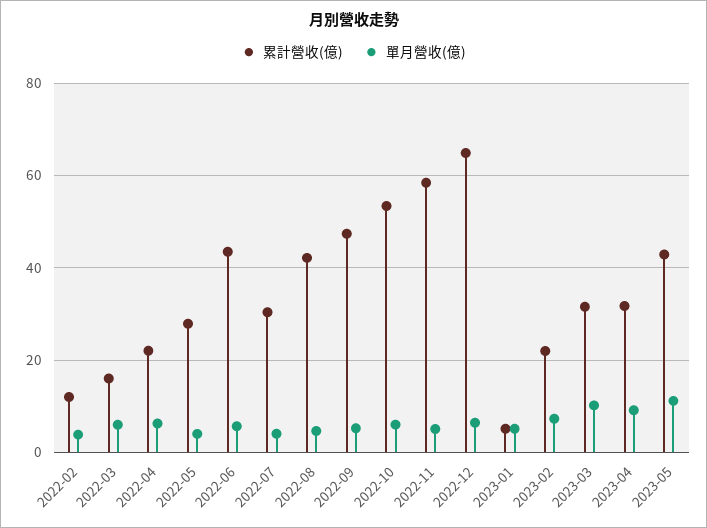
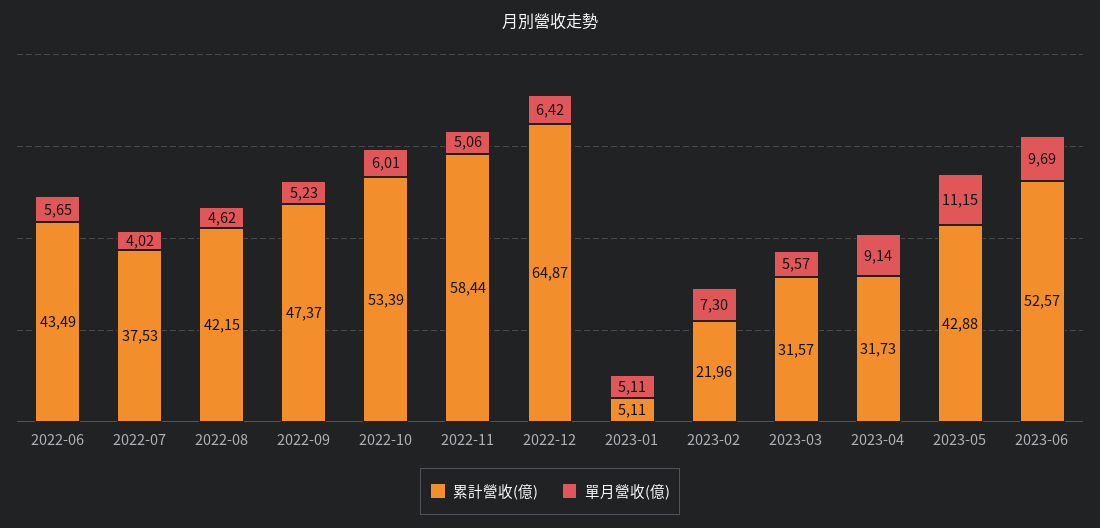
累計營收(億), 2022-02: 12 -> none
單月營收(億), 2022-02: 4 -> none
累計營收(億), 2022-03: 16 -> none
單月營收(億), 2022-03: 6 -> none
累計營收(億), 2022-04: 22 -> none
單月營收(億), 2022-04: 6 -> none
累計營收(億), 2022-05: 28 -> none
單月營收(億), 2022-05: 4 -> none
累計營收(億), 2022-07: 30 -> 37.53
單月營收(億), 2023-03: 10 -> 5.57
累計營收(億), 2023-06: none -> 52.57
單月營收(億), 2023-06: none -> 9.69

